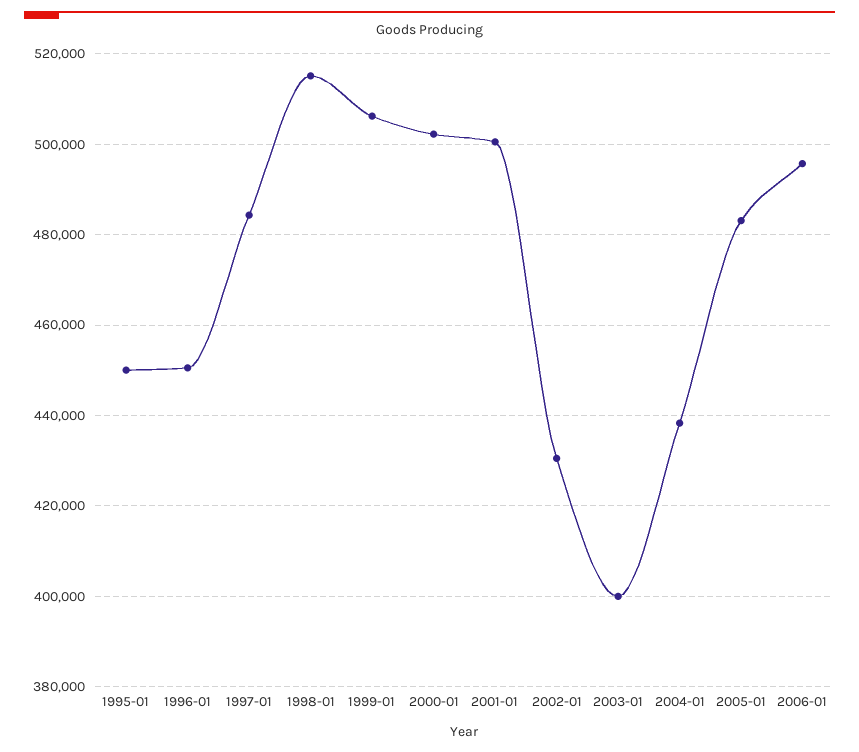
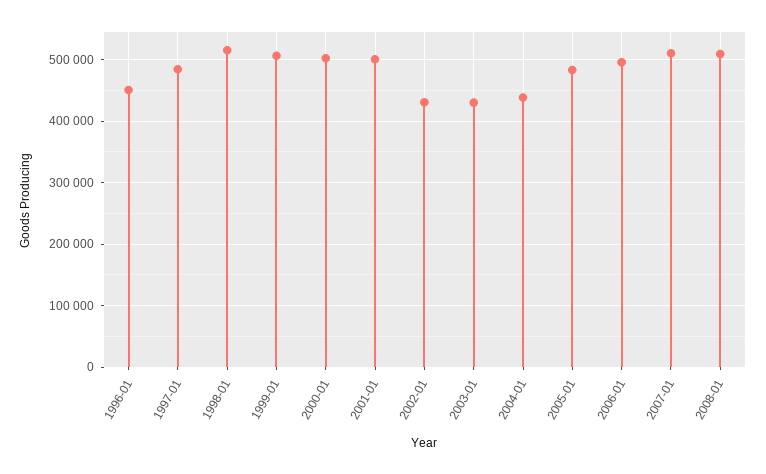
1995-01: 450000 -> none
2003-01: 400000 -> 430000
2007-01: none -> 510000
2008-01: none -> 510000

